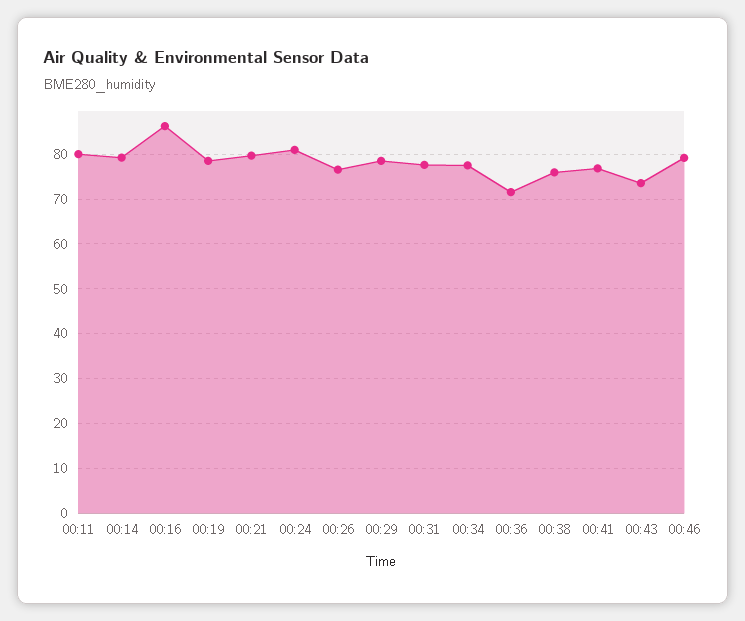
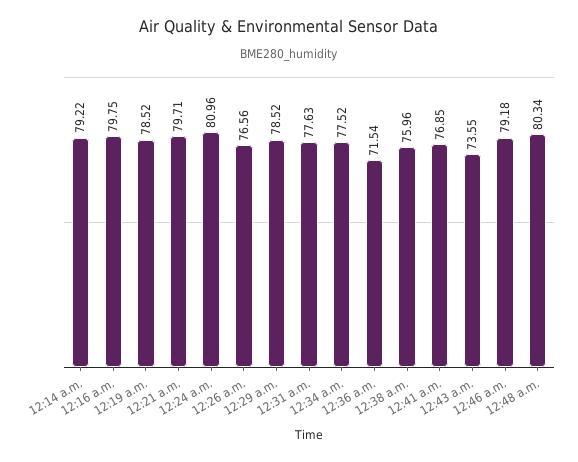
00:11: 80 -> none
00:16: 86 -> 79.75
12:48 a.m.: none -> 80.34

